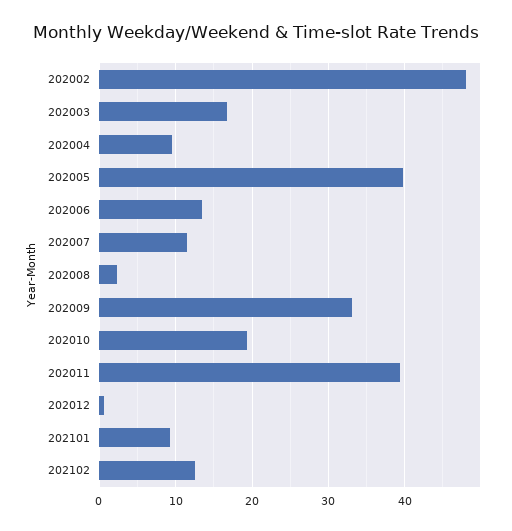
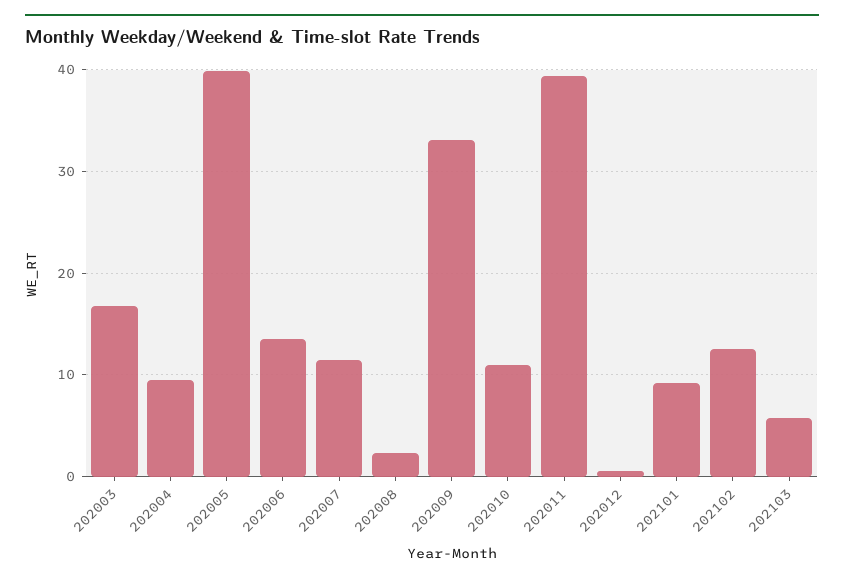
202002: 48 -> none
202010: 19 -> 11
202103: none -> 6

